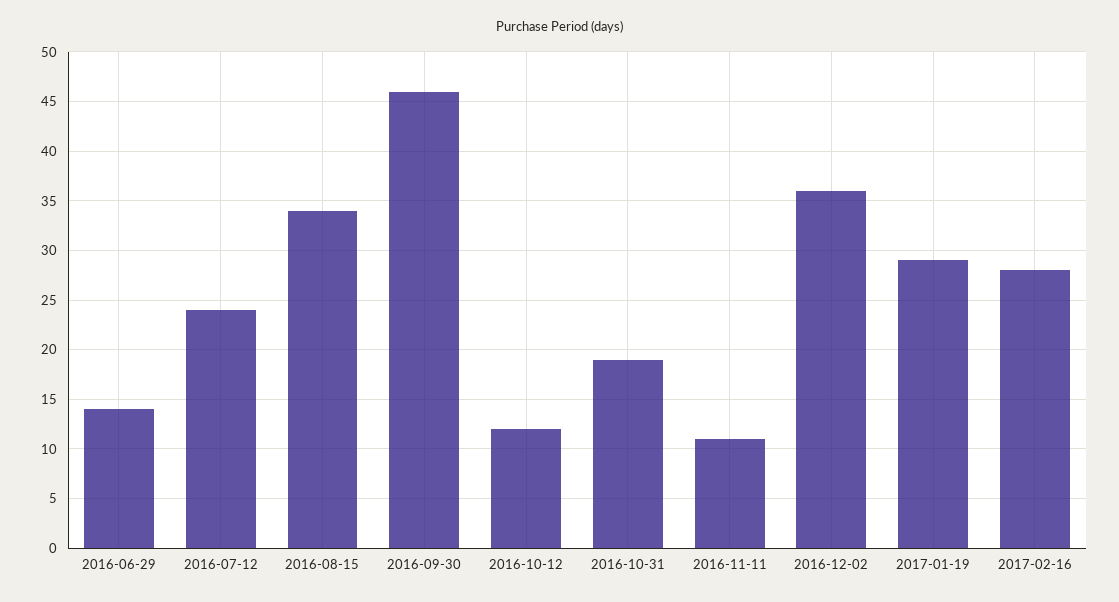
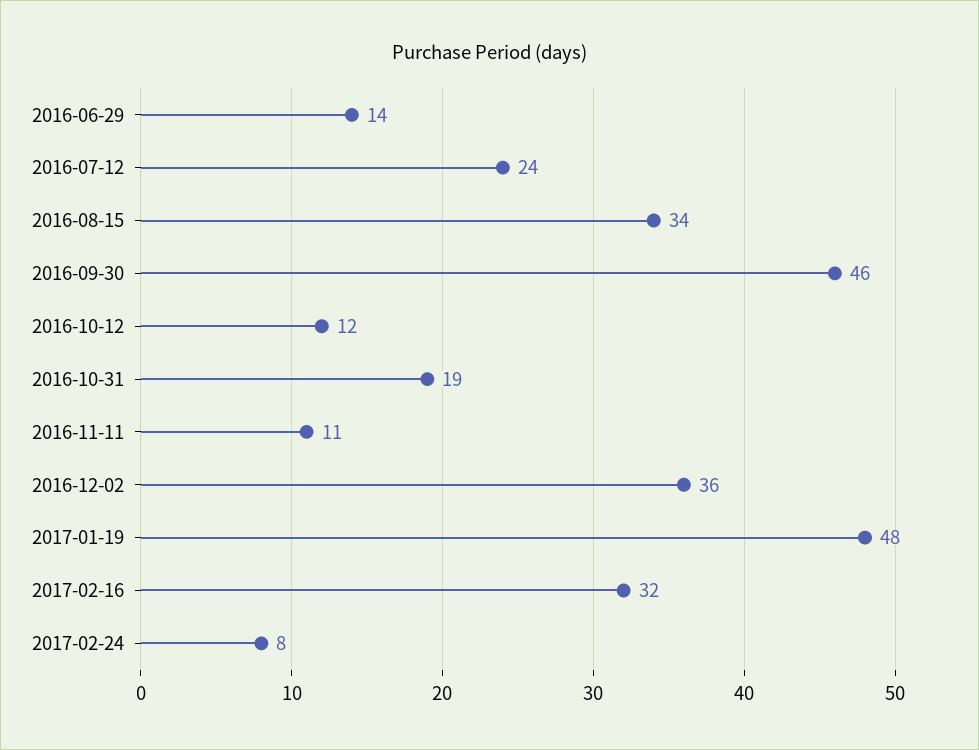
2017-01-19: 29 -> 48
2017-02-16: 28 -> 32
2017-02-24: none -> 8

